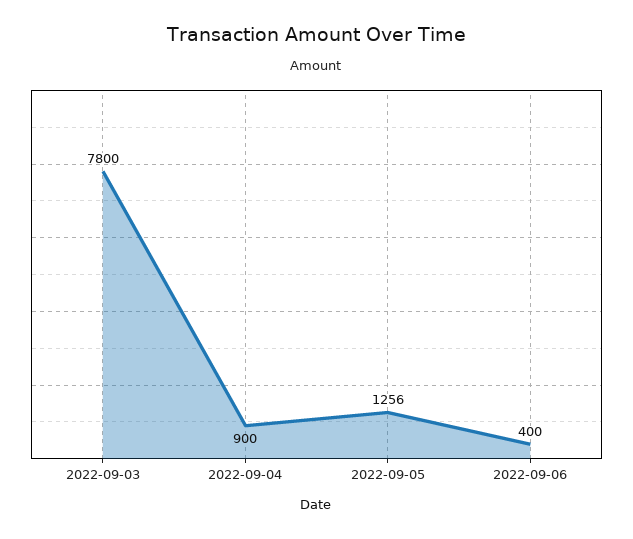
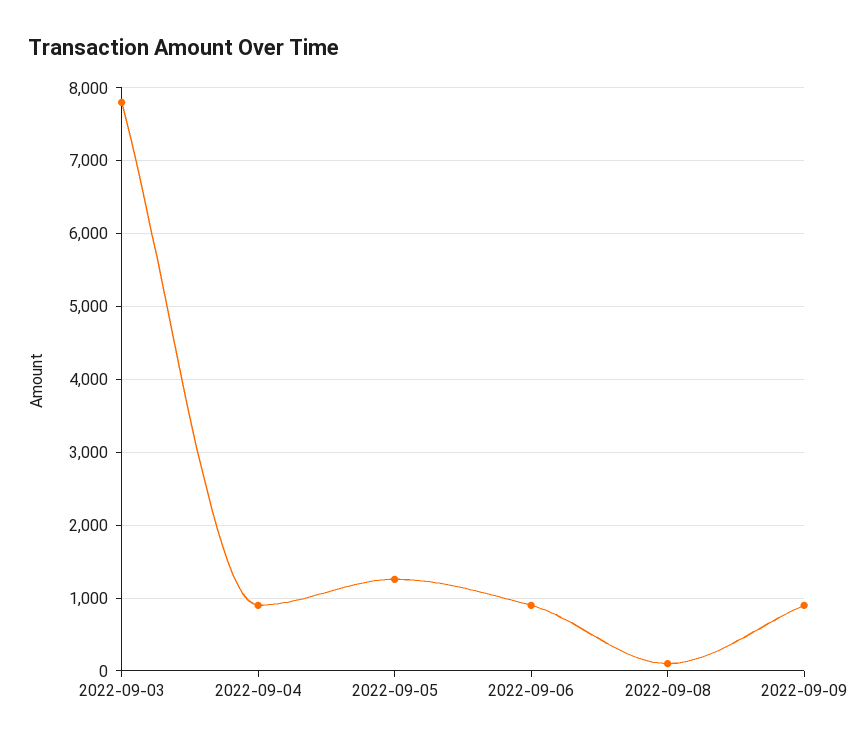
2022-09-06: 400 -> 900
2022-09-08: none -> 100
2022-09-09: none -> 900

